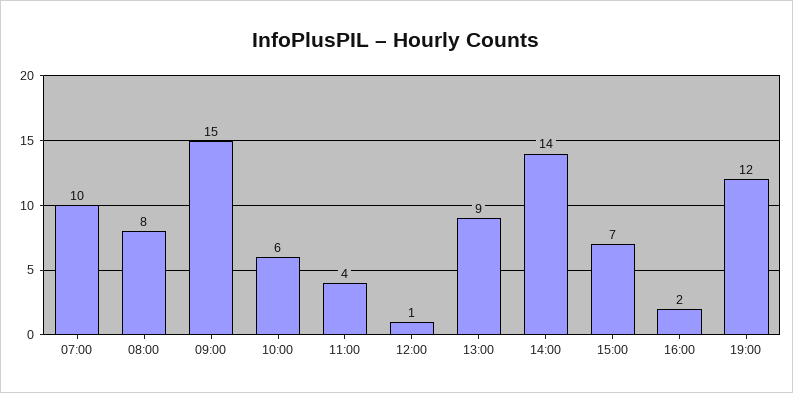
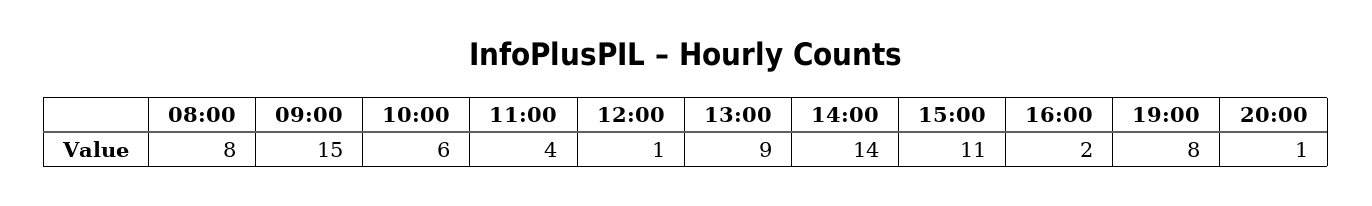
07:00: 10 -> none
15:00: 7 -> 11
19:00: 12 -> 8
20:00: none -> 1

